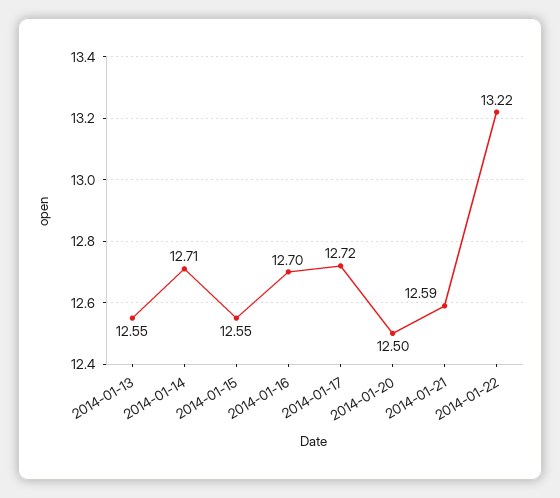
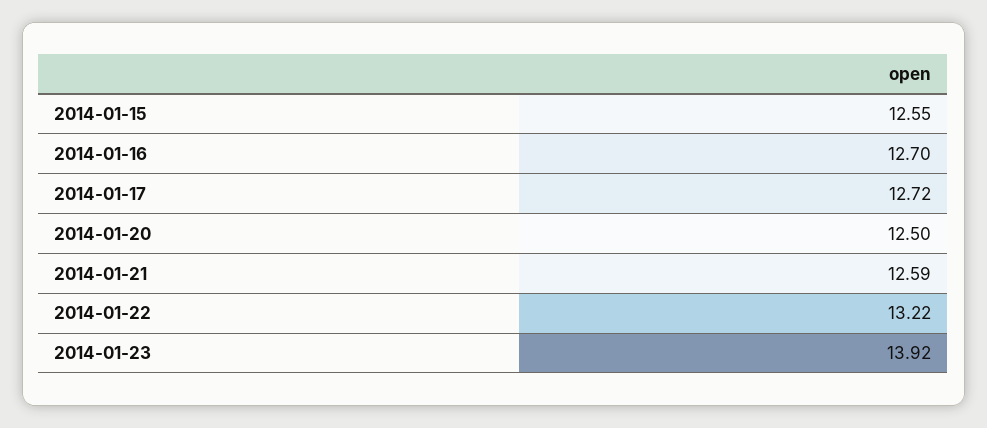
2014-01-13: 12.55 -> none
2014-01-14: 12.71 -> none
2014-01-23: none -> 13.92

